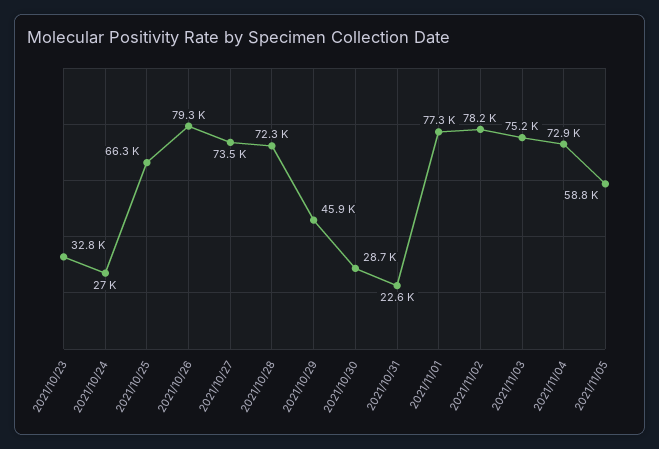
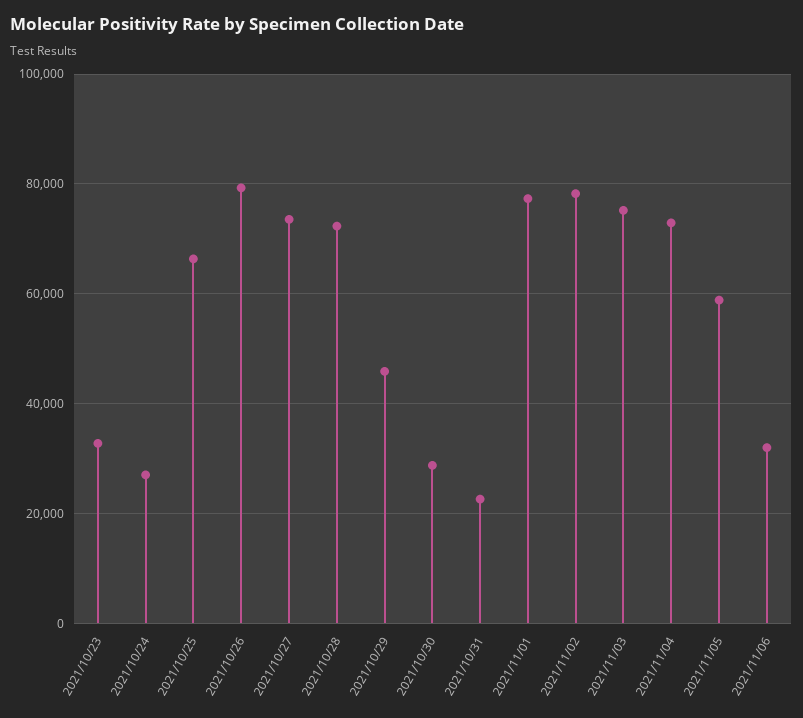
2021/11/06: none -> 32000

